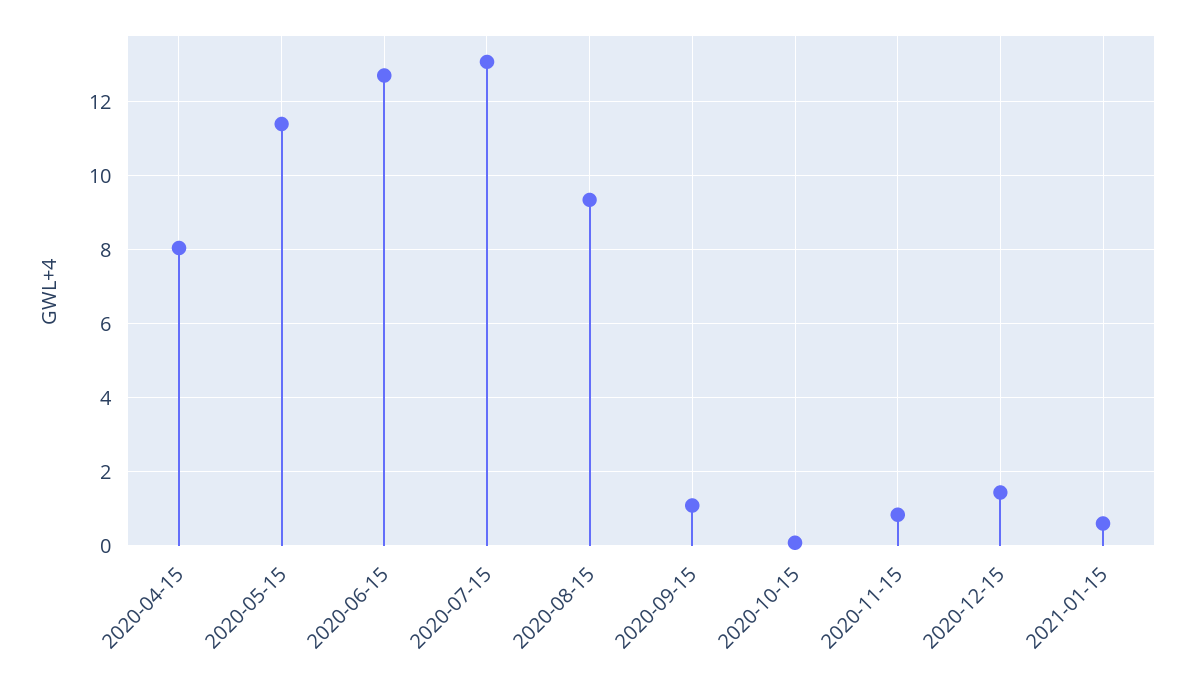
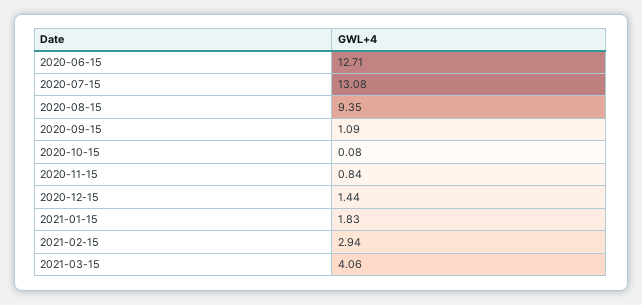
2020-04-15: 8 -> none
2020-05-15: 11.4 -> none
2021-01-15: 0.6 -> 1.83
2021-02-15: none -> 2.94
2021-03-15: none -> 4.06

